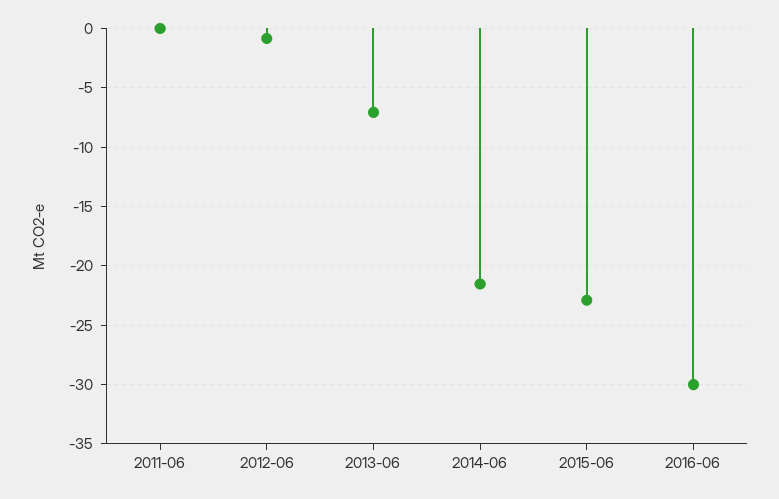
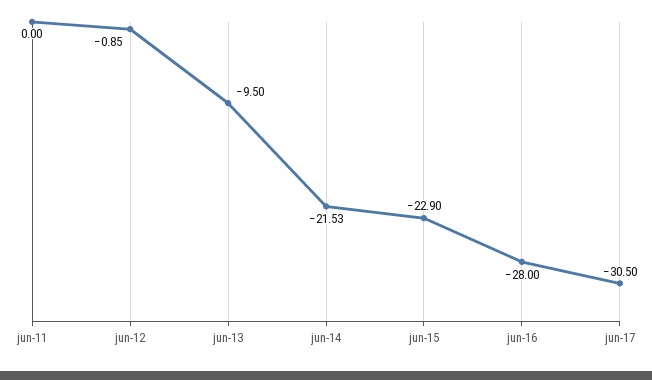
2013-06: -7 -> -9.5
2016-06: -30 -> -28
jun-17: none -> -30.5

